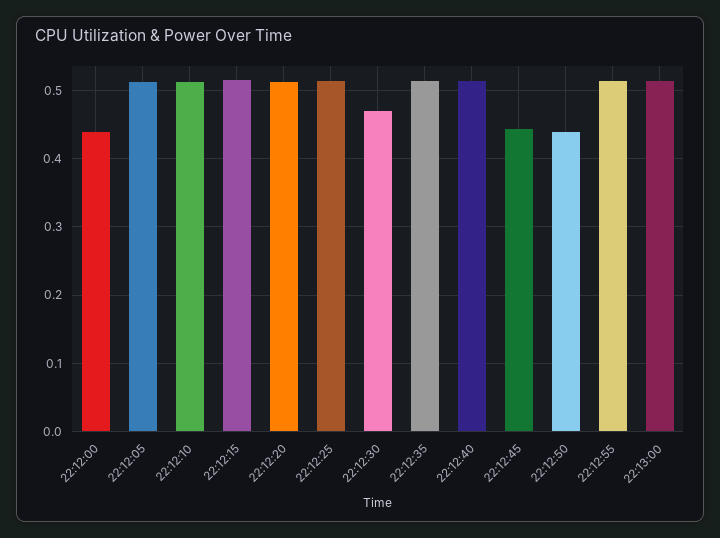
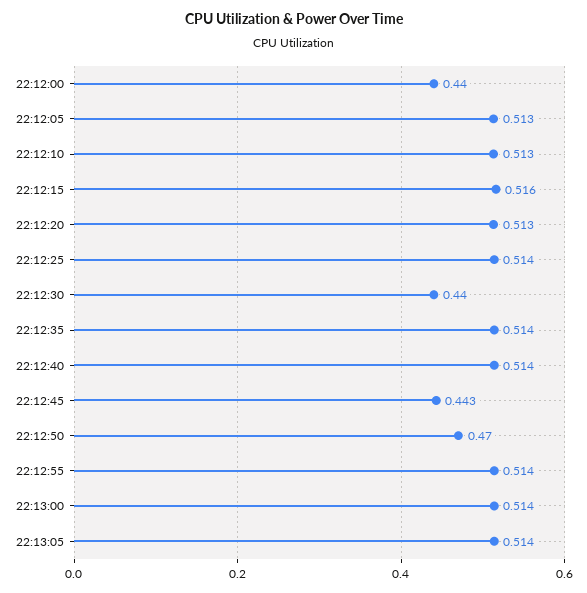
22:12:30: 0.47 -> 0.44
22:12:50: 0.44 -> 0.47
22:13:05: none -> 0.514

